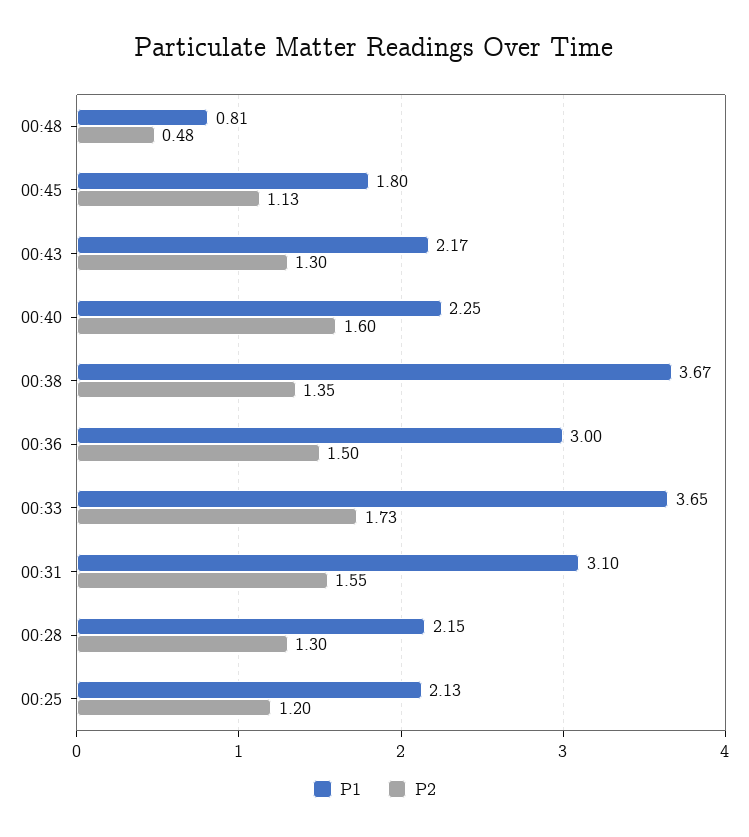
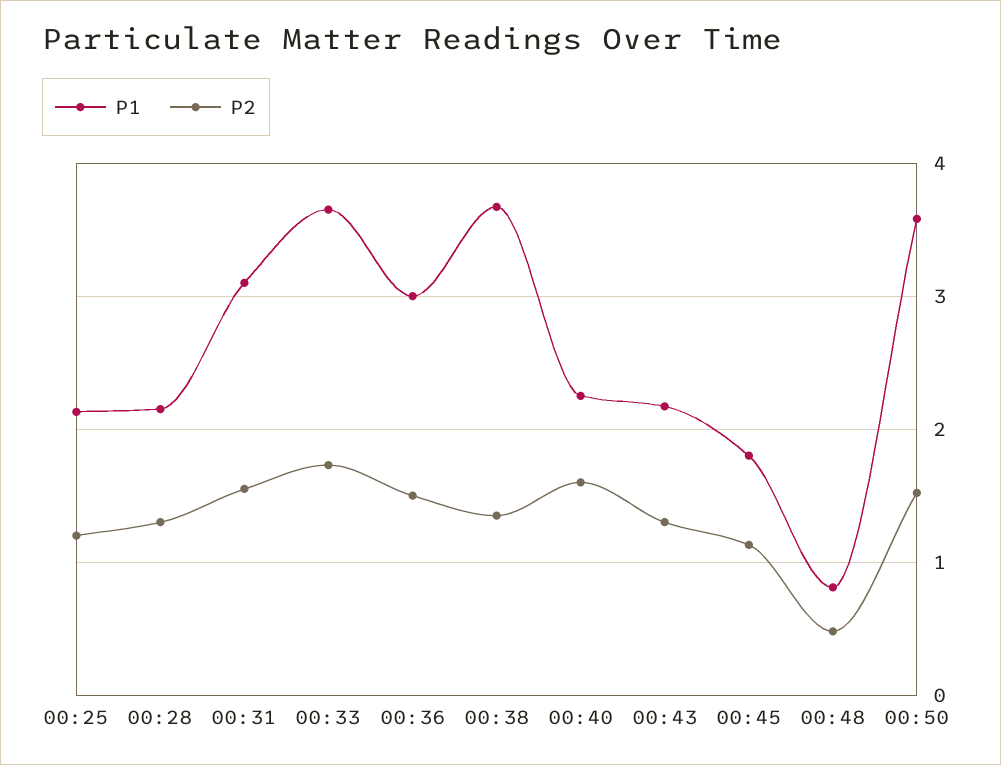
P1, 00:50: none -> 3.6
P2, 00:50: none -> 1.5

